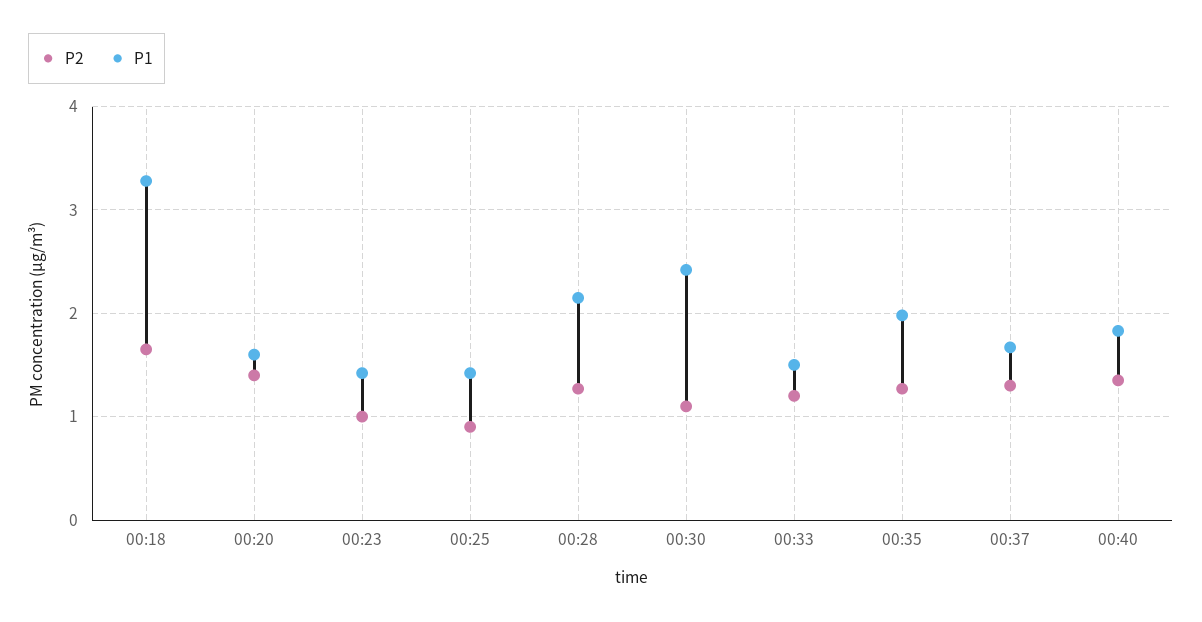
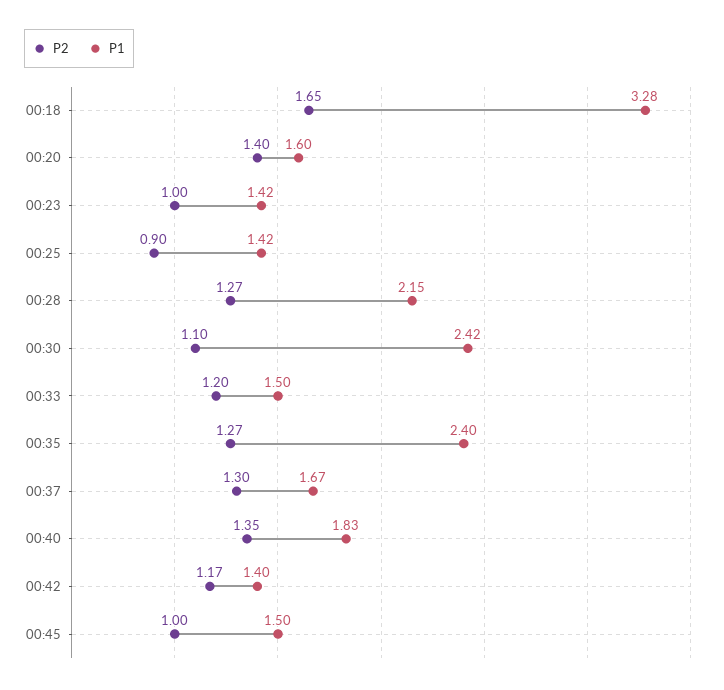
P1, 00:35: 2 -> 2.4
P2, 00:42: none -> 1.17
P1, 00:42: none -> 1.4
P2, 00:45: none -> 1
P1, 00:45: none -> 1.5

